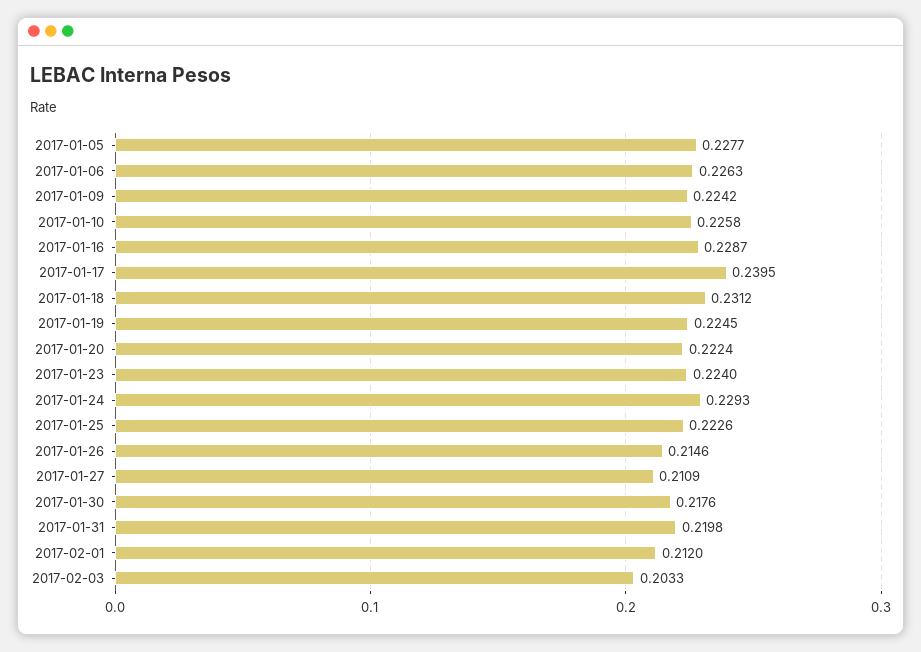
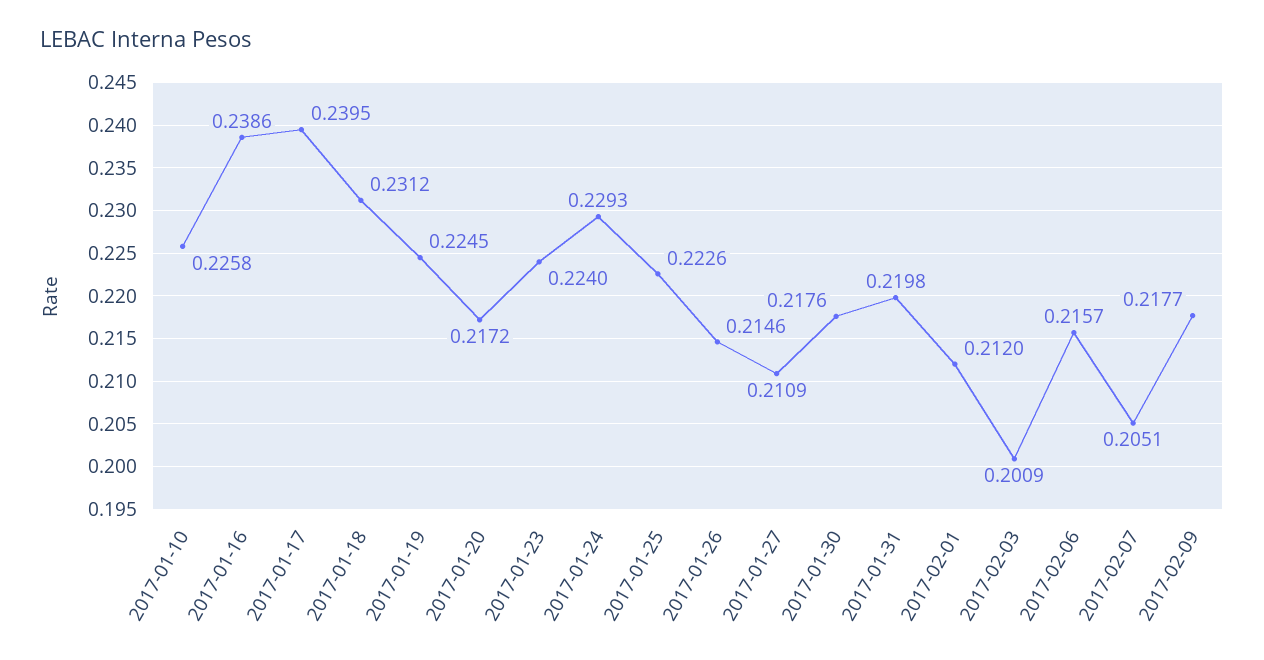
2017-01-05: 0.2277 -> none
2017-01-06: 0.2263 -> none
2017-01-09: 0.2242 -> none
2017-01-16: 0.2287 -> 0.2386
2017-01-20: 0.2224 -> 0.2172
2017-02-03: 0.2033 -> 0.2009
2017-02-06: none -> 0.2157
2017-02-07: none -> 0.2051
2017-02-09: none -> 0.2177

